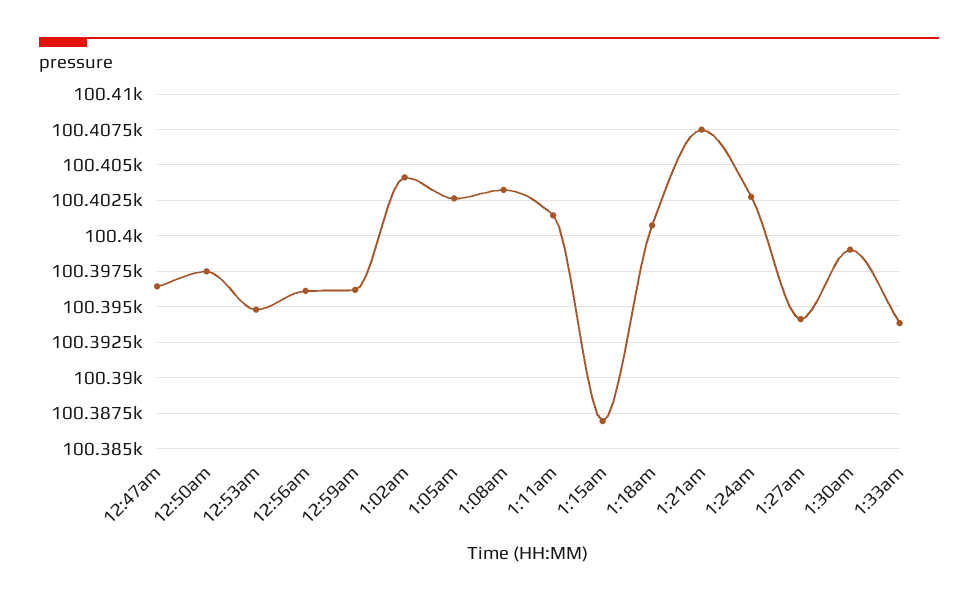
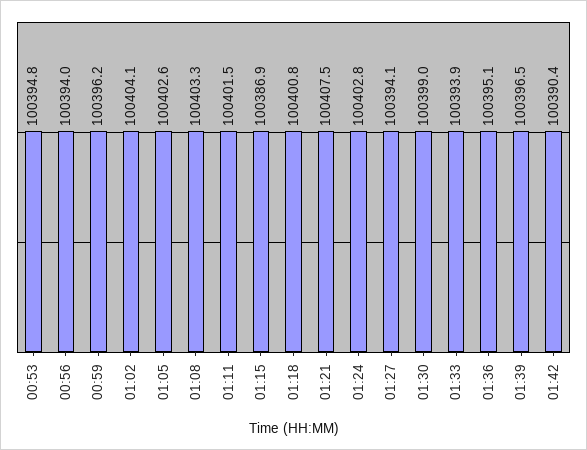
12:47am: 100396.5 -> none
12:50am: 100397.5 -> none
12:56am: 100396 -> 100394
01:36: none -> 100395.1
01:39: none -> 100396.5
01:42: none -> 100390.4

